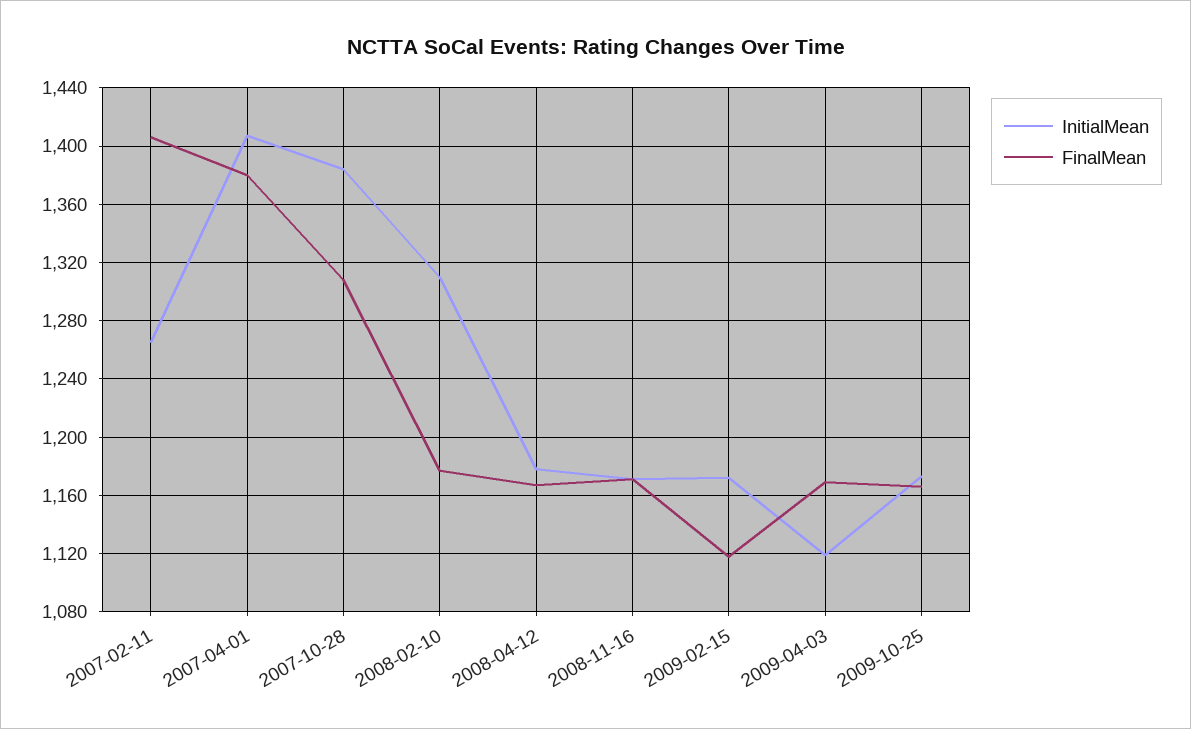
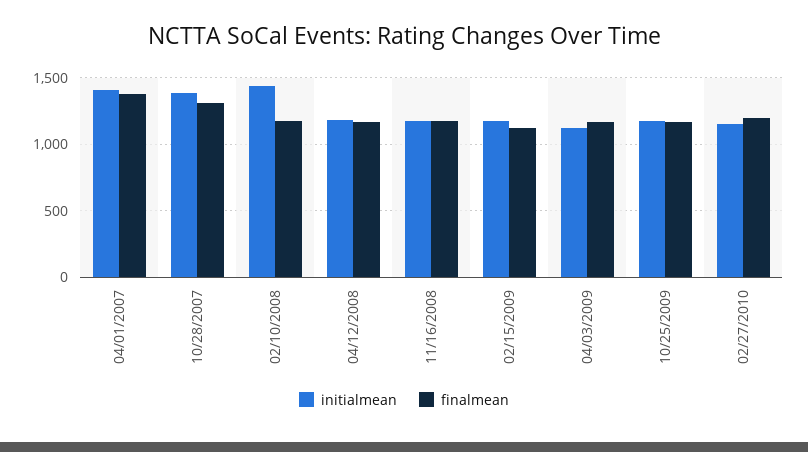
InitialMean, 2007-02-11: 1265 -> none
FinalMean, 2007-02-11: 1405 -> none
InitialMean, 2008-02-10: 1310 -> 1450
InitialMean, 02/27/2010: none -> 1150
FinalMean, 02/27/2010: none -> 1200

